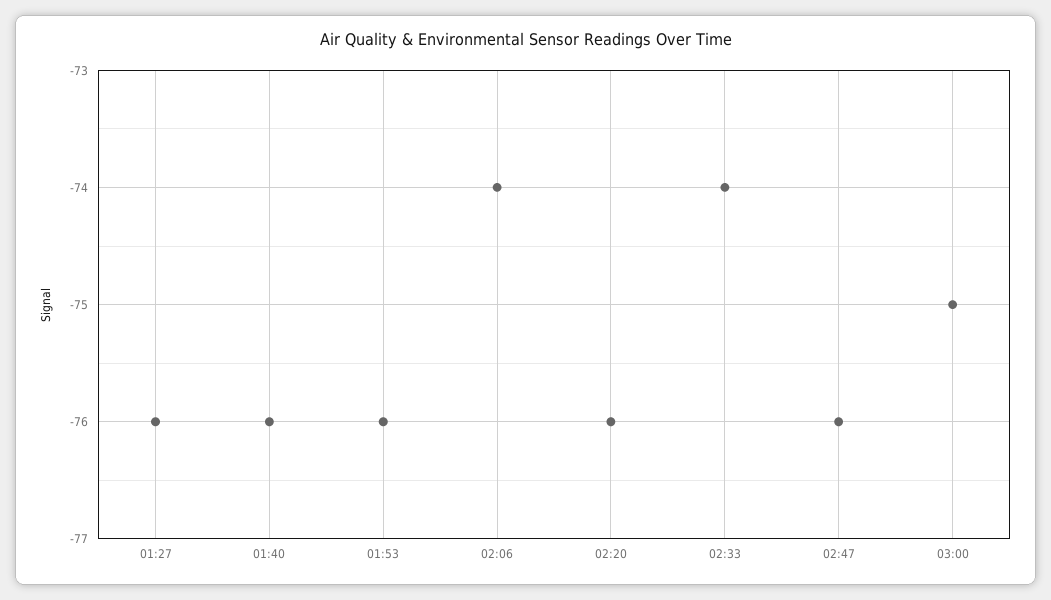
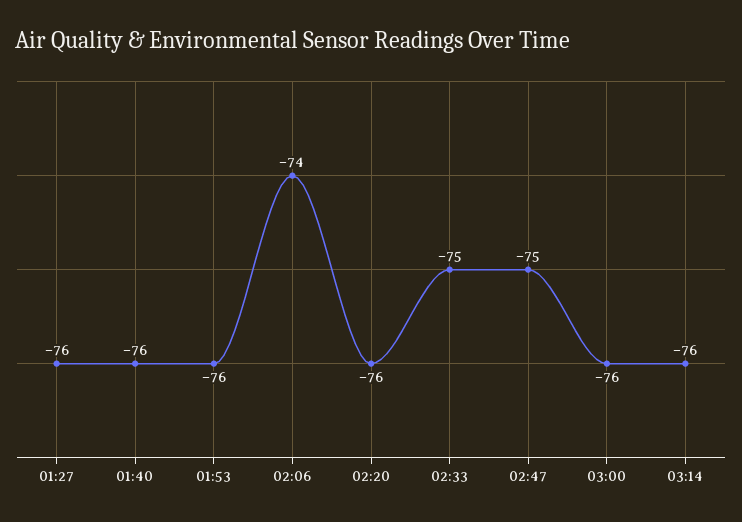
02:33: -74 -> -75
02:47: -76 -> -75
03:00: -75 -> -76
03:14: none -> -76

